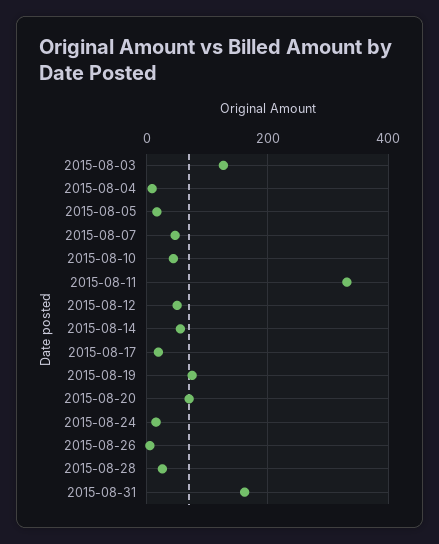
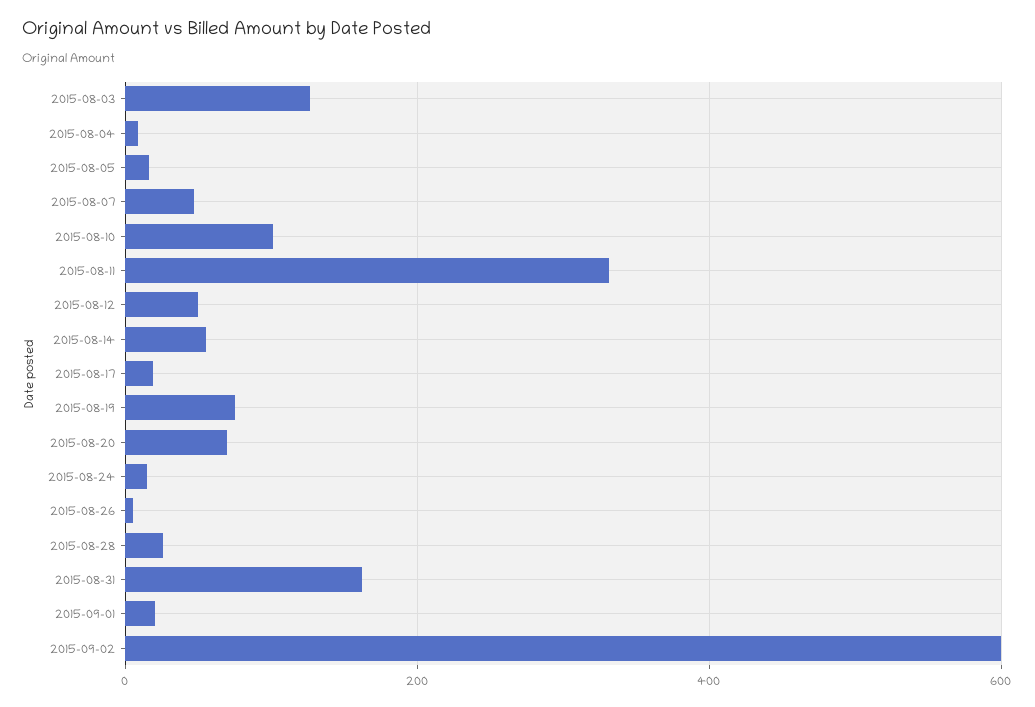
2015-08-10: 40 -> 100
2015-09-01: none -> 20
2015-09-02: none -> 600

